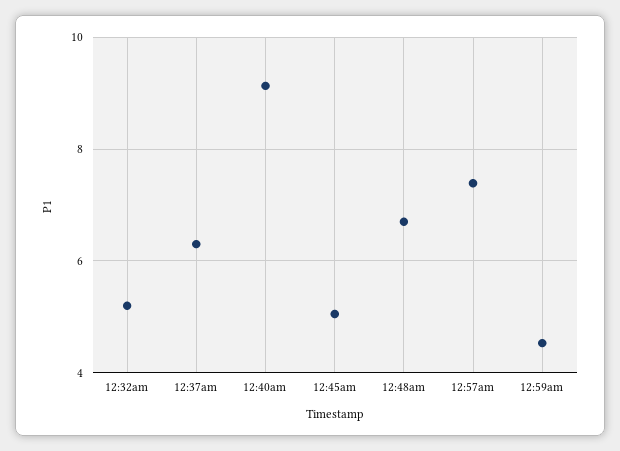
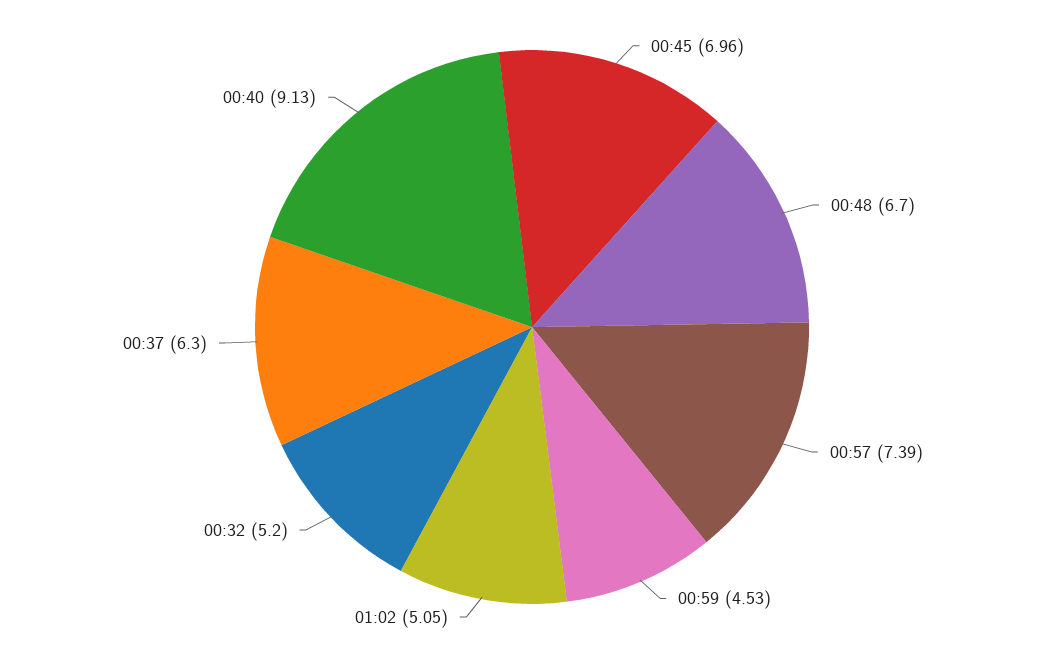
12:45am: 5 -> 6.96
01:02: none -> 5.05

